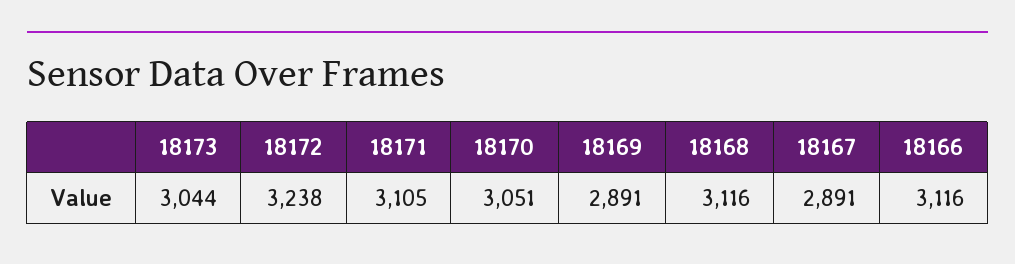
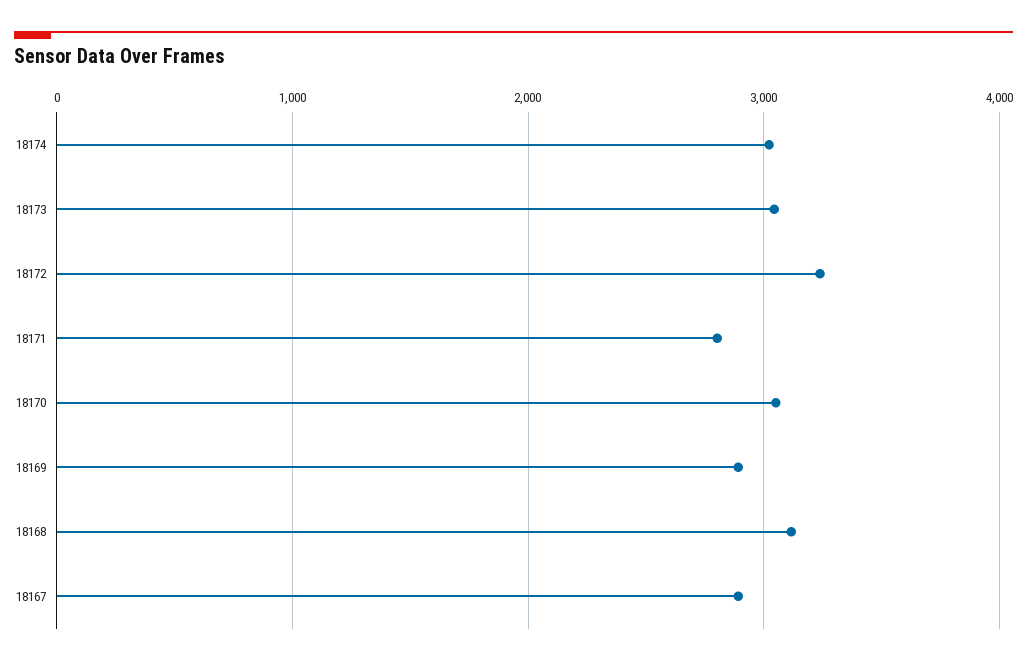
18171: 3105 -> 2800
18166: 3116 -> none
18174: none -> 3000

